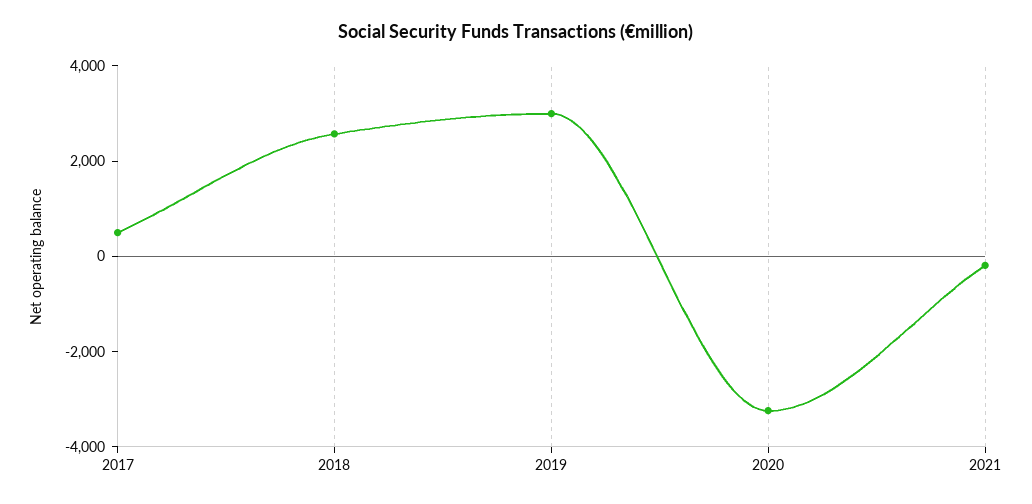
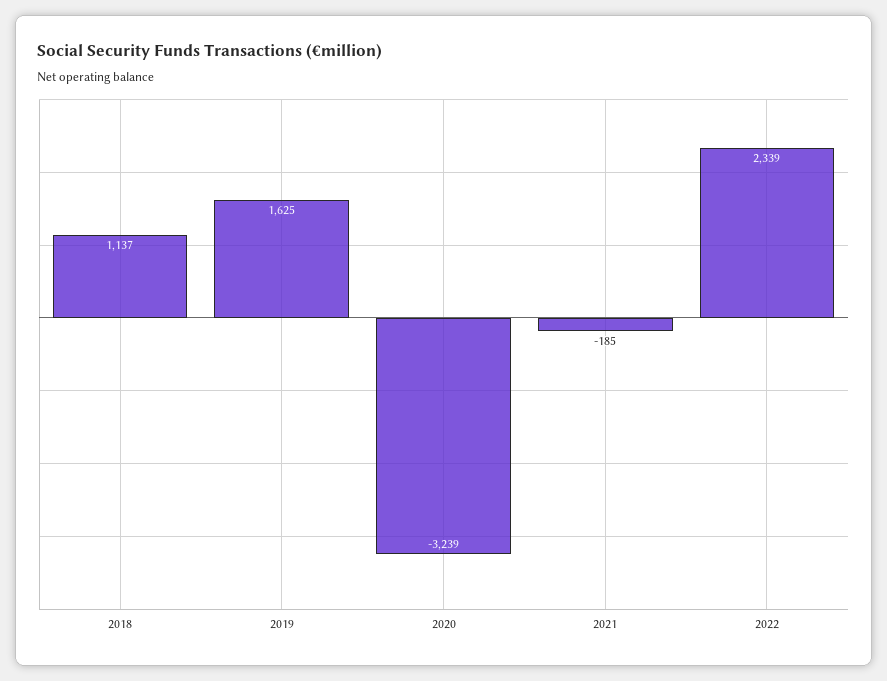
2017: 500 -> none
2018: 2500 -> 1137
2019: 3000 -> 1625
2022: none -> 2339

